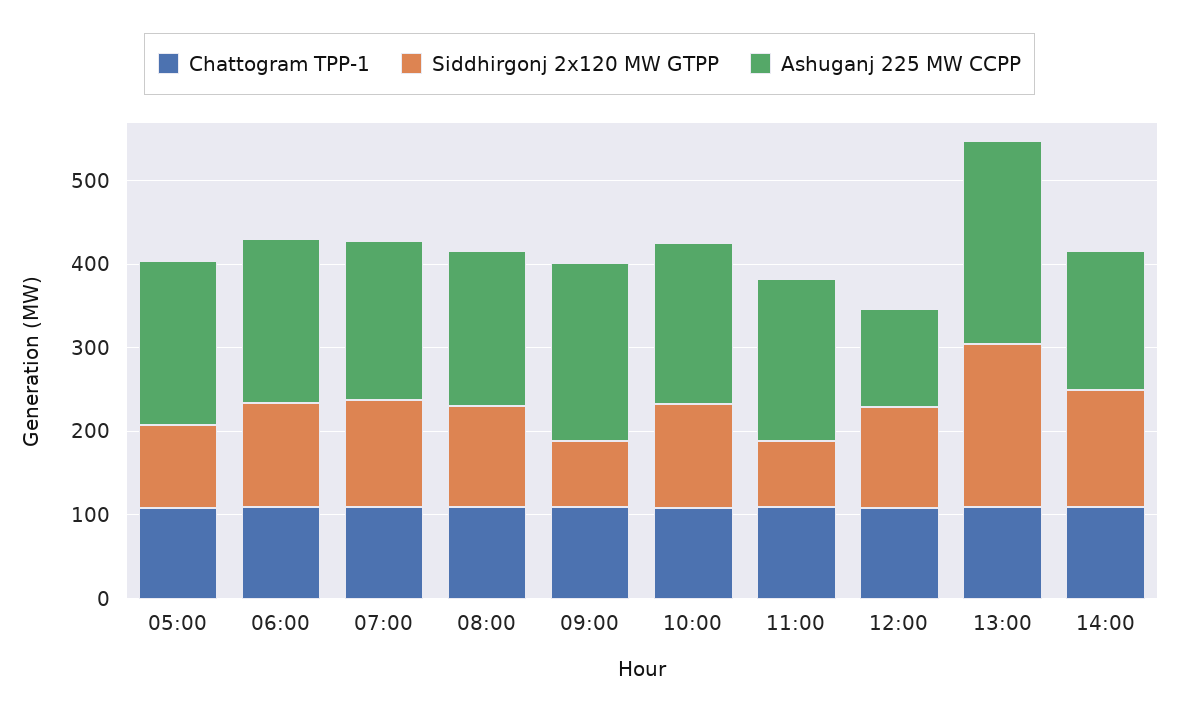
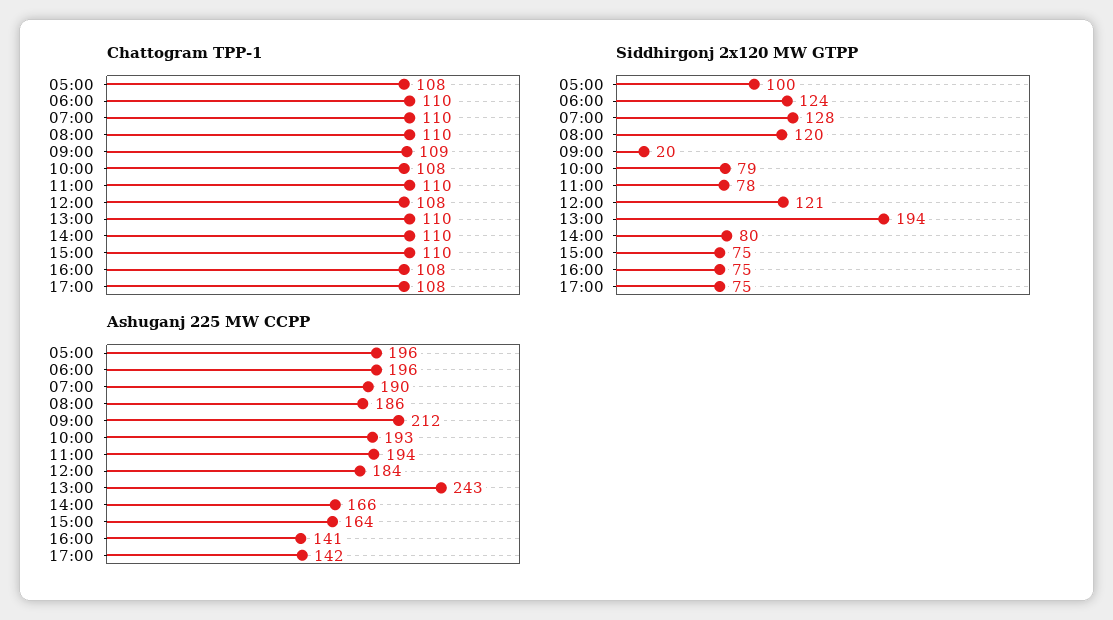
Siddhirgonj 2x120 MW GTPP, 09:00: 80 -> 20
Siddhirgonj 2x120 MW GTPP, 10:00: 120 -> 79
Ashuganj 225 MW CCPP, 12:00: 120 -> 184
Siddhirgonj 2x120 MW GTPP, 14:00: 140 -> 80
Chattogram TPP-1, 15:00: none -> 110
Chattogram TPP-1, 16:00: none -> 108
Chattogram TPP-1, 17:00: none -> 108
Siddhirgonj 2x120 MW GTPP, 15:00: none -> 75
Siddhirgonj 2x120 MW GTPP, 16:00: none -> 75
Siddhirgonj 2x120 MW GTPP, 17:00: none -> 75
Ashuganj 225 MW CCPP, 15:00: none -> 164
Ashuganj 225 MW CCPP, 16:00: none -> 141
Ashuganj 225 MW CCPP, 17:00: none -> 142

